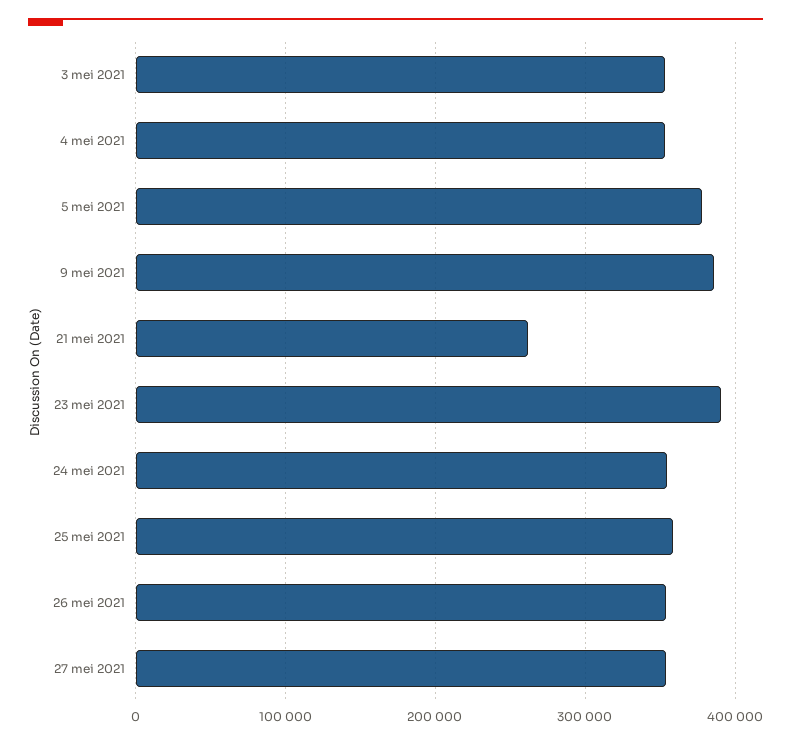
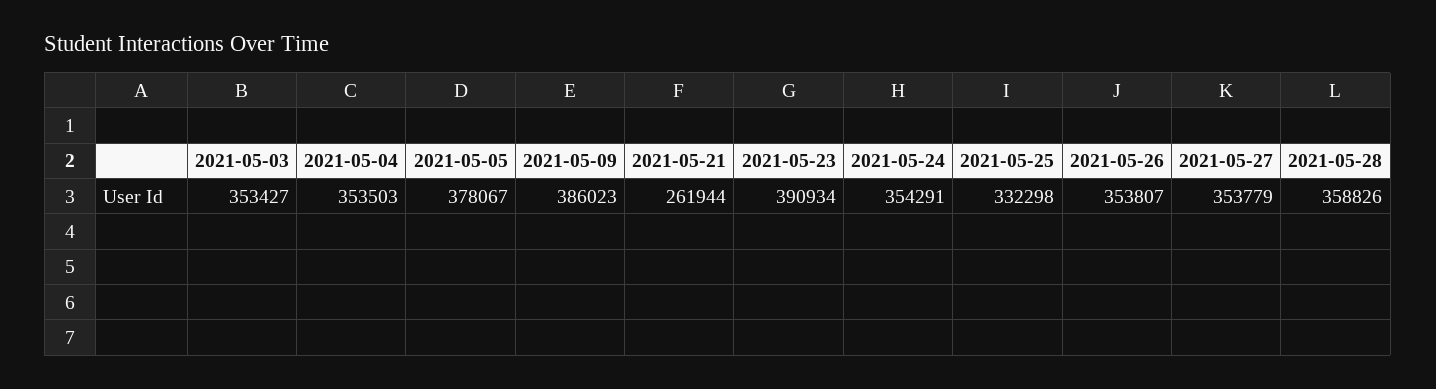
25 mei 2021: 360000 -> 332298
2021-05-28: none -> 358826

